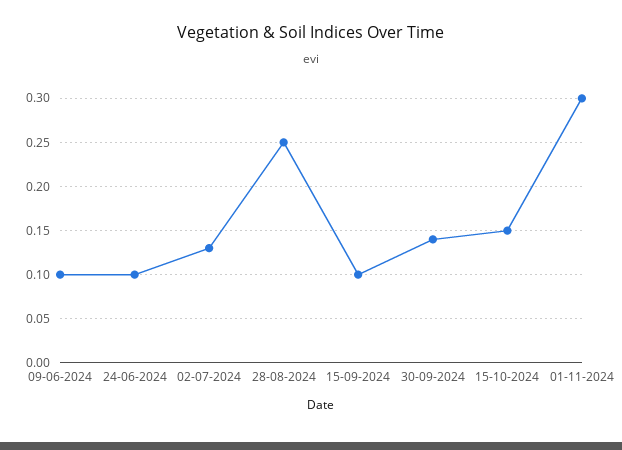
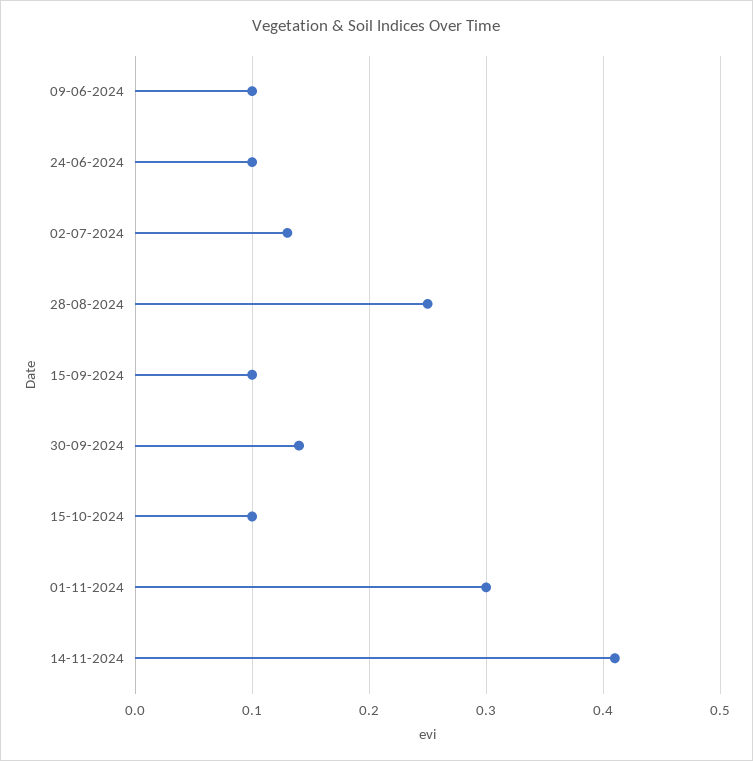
15-10-2024: 0.15 -> 0.1
14-11-2024: none -> 0.41

